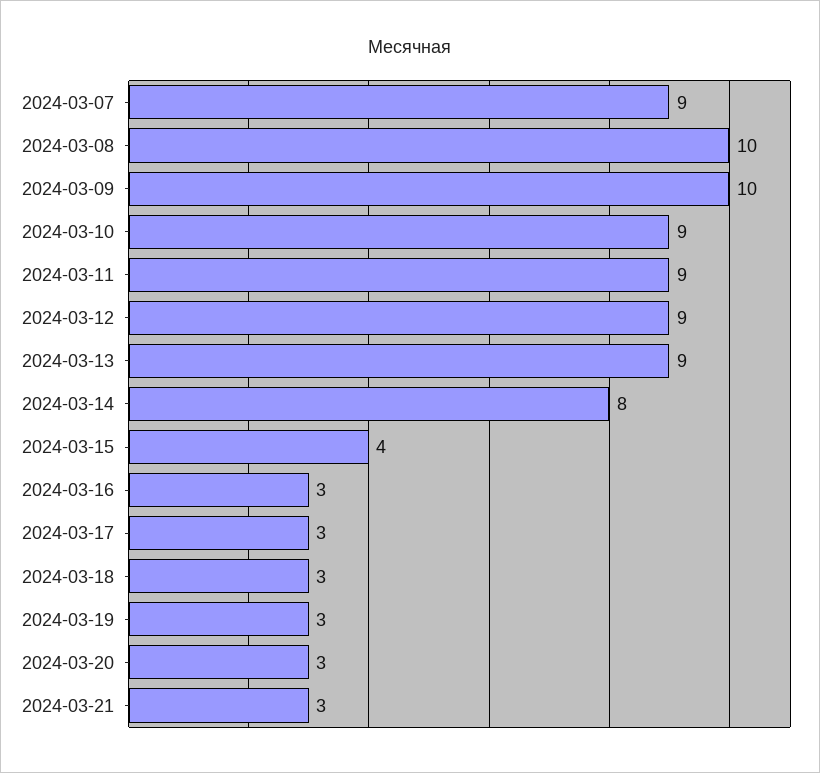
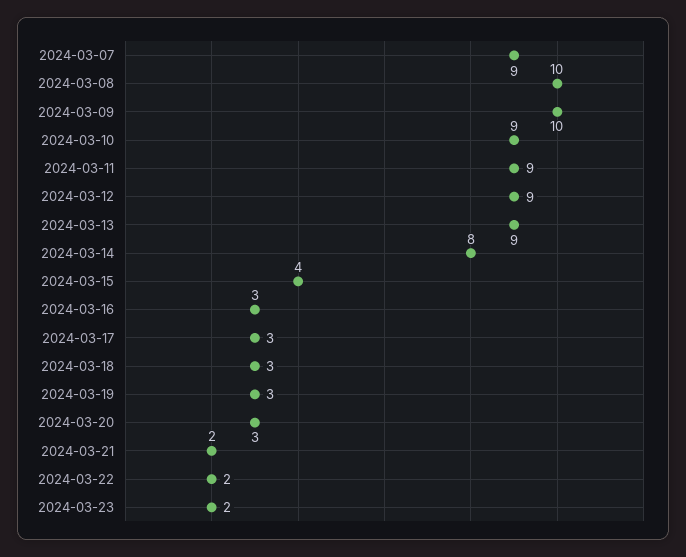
2024-03-21: 3 -> 2
2024-03-22: none -> 2
2024-03-23: none -> 2

